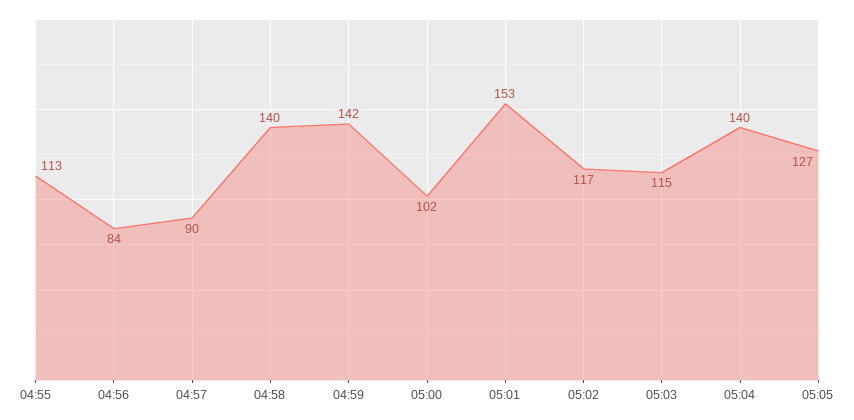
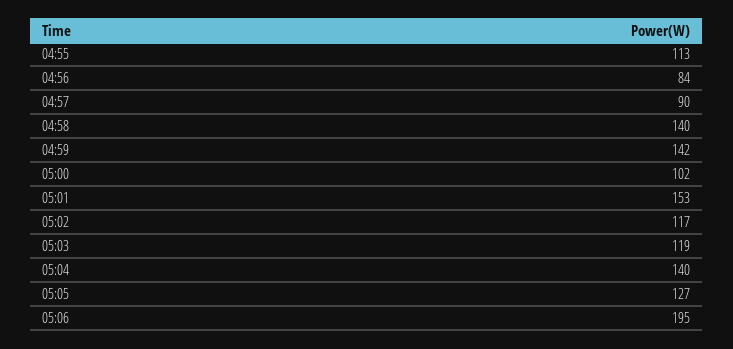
05:03: 115 -> 119
05:06: none -> 195

